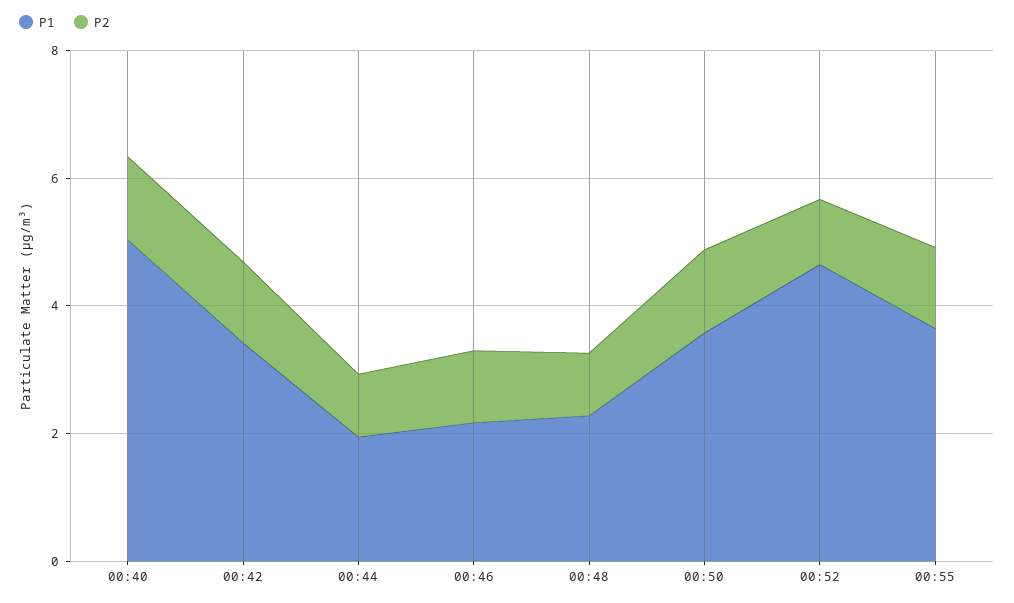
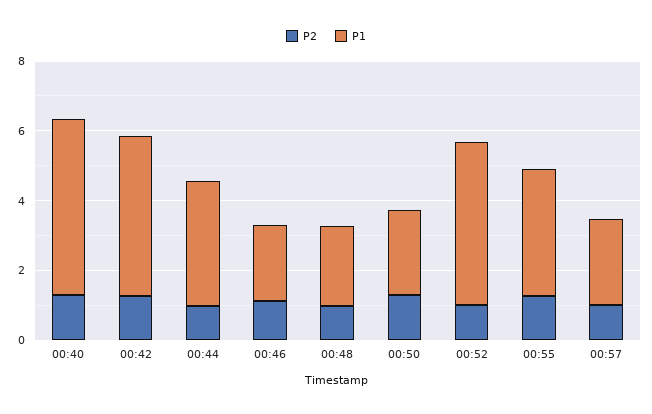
P1, 00:42: 3.5 -> 4.5
P1, 00:44: 2 -> 3.5
P1, 00:50: 3.5 -> 2.5
P2, 00:57: none -> 1
P1, 00:57: none -> 2.5

